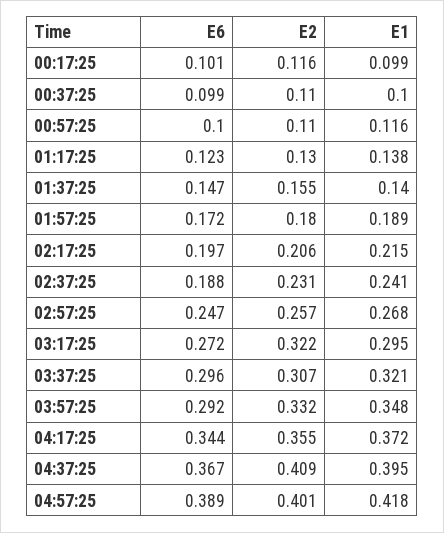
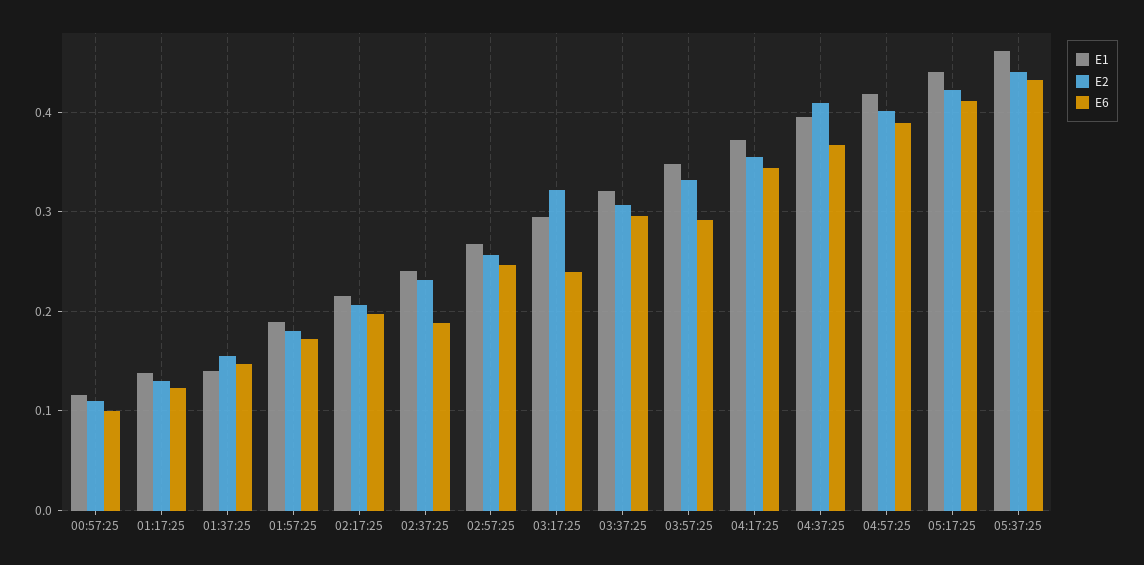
E6, 00:17:25: 0.101 -> none
E2, 00:17:25: 0.116 -> none
E1, 00:17:25: 0.099 -> none
E6, 00:37:25: 0.099 -> none
E2, 00:37:25: 0.11 -> none
E1, 00:37:25: 0.1 -> none
E6, 03:17:25: 0.272 -> 0.24
E1, 05:17:25: none -> 0.44
E2, 05:17:25: none -> 0.42
E6, 05:17:25: none -> 0.41
E1, 05:37:25: none -> 0.46
E2, 05:37:25: none -> 0.44
E6, 05:37:25: none -> 0.43

